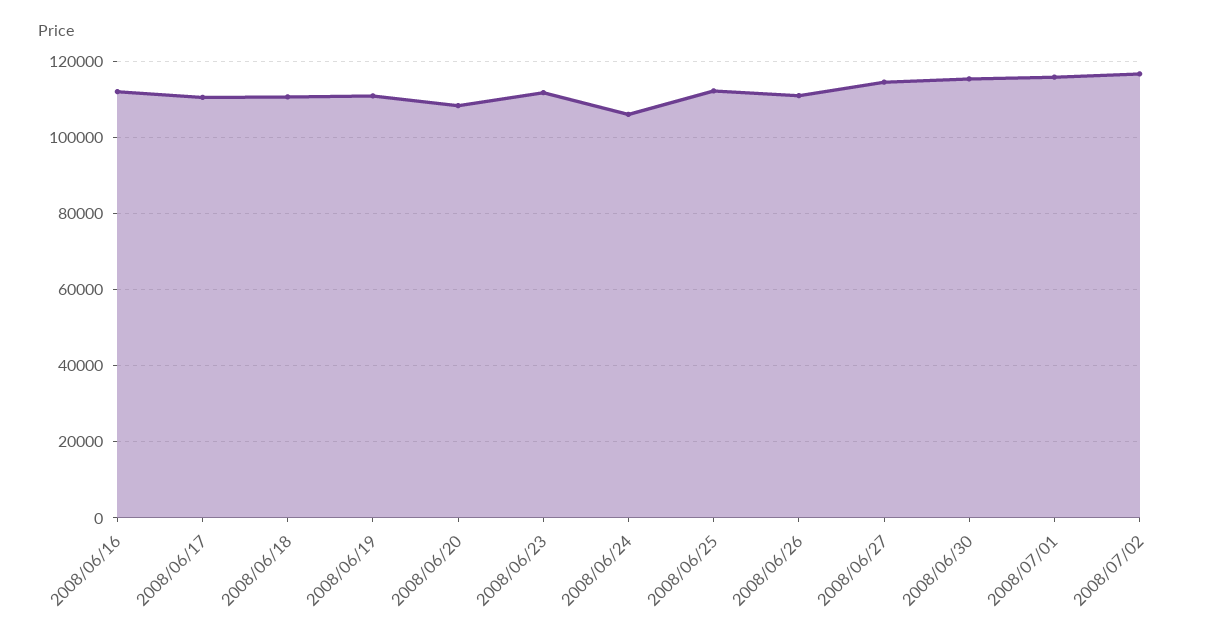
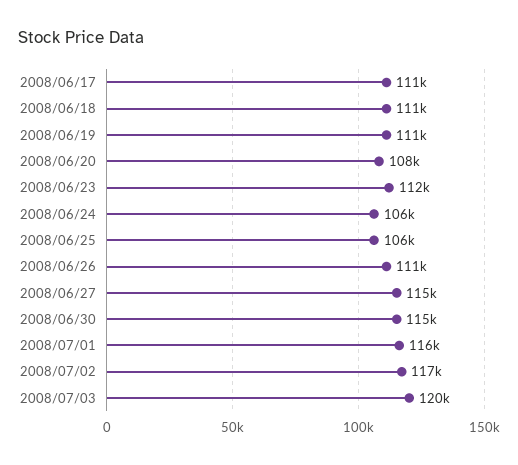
2008/06/16: 112000 -> none
2008/06/25: 112000 -> 106000
2008/07/03: none -> 120000

